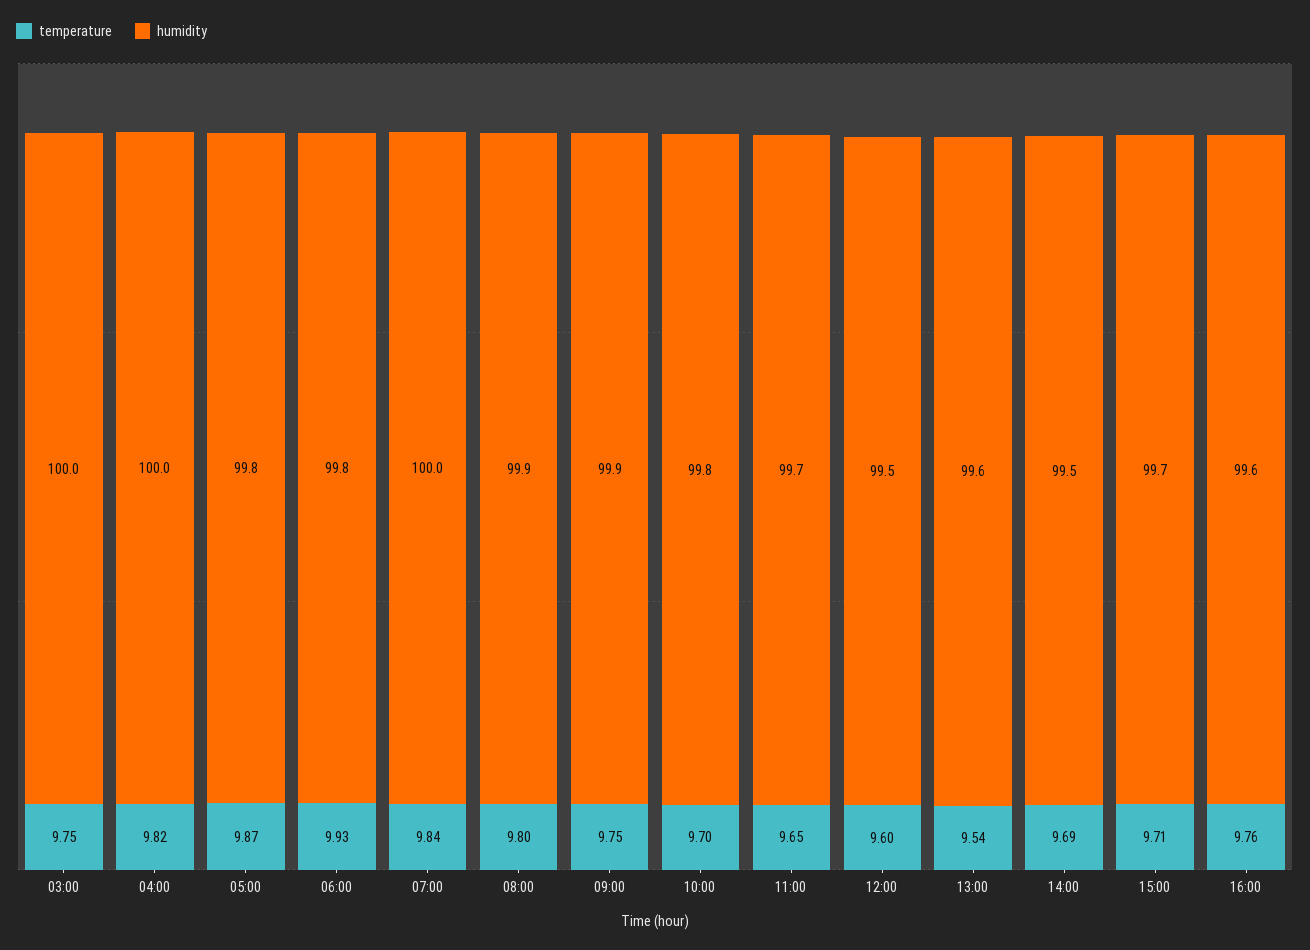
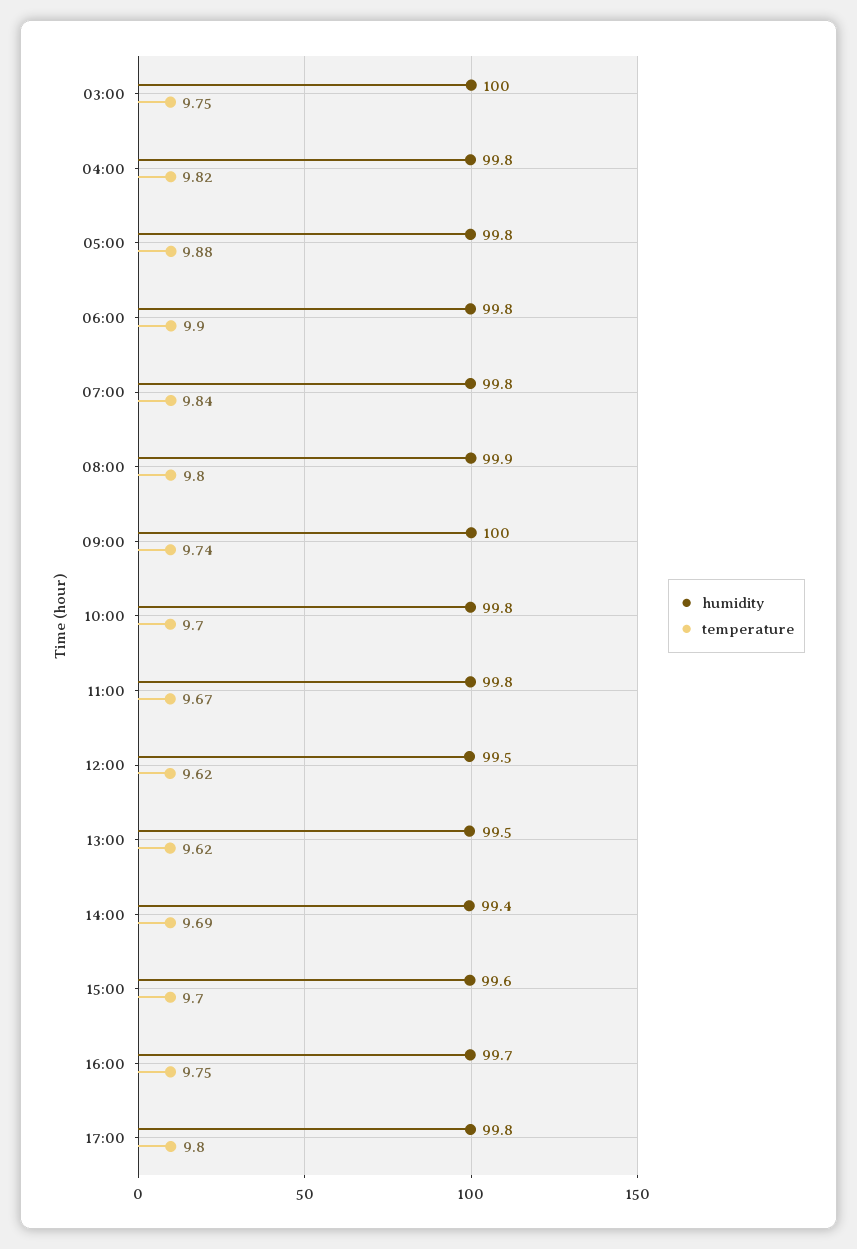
humidity, 04:00: 100 -> 99.8
temperature, 05:00: 9.87 -> 9.88
temperature, 06:00: 9.93 -> 9.9
humidity, 07:00: 100 -> 99.8
temperature, 09:00: 9.75 -> 9.74
humidity, 09:00: 99.9 -> 100
temperature, 11:00: 9.65 -> 9.67
humidity, 11:00: 99.7 -> 99.8
temperature, 12:00: 9.6 -> 9.62
temperature, 13:00: 9.54 -> 9.62
humidity, 13:00: 99.6 -> 99.5
humidity, 14:00: 99.5 -> 99.4
temperature, 15:00: 9.71 -> 9.7
humidity, 15:00: 99.7 -> 99.6
temperature, 16:00: 9.76 -> 9.75
humidity, 16:00: 99.6 -> 99.7
humidity, 17:00: none -> 99.8
temperature, 17:00: none -> 9.8

